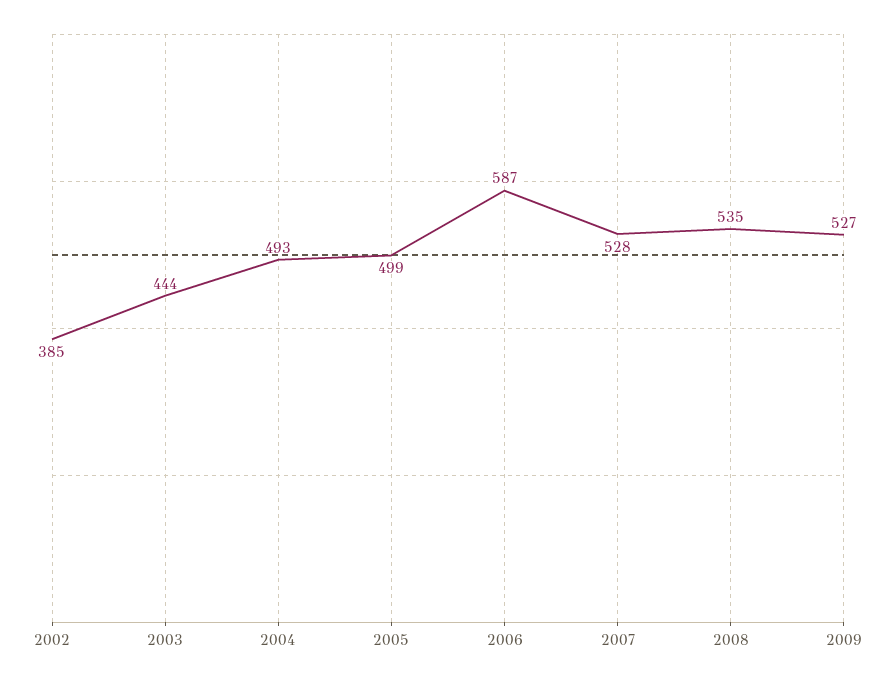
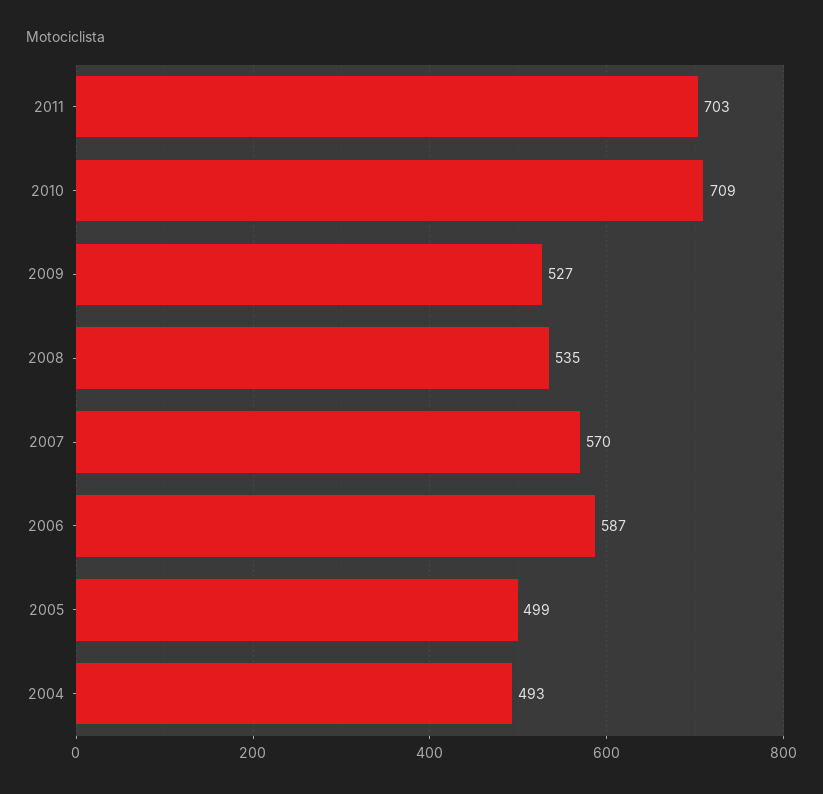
2002: 385 -> none
2003: 444 -> none
2007: 528 -> 570
2011: none -> 703
2010: none -> 709

